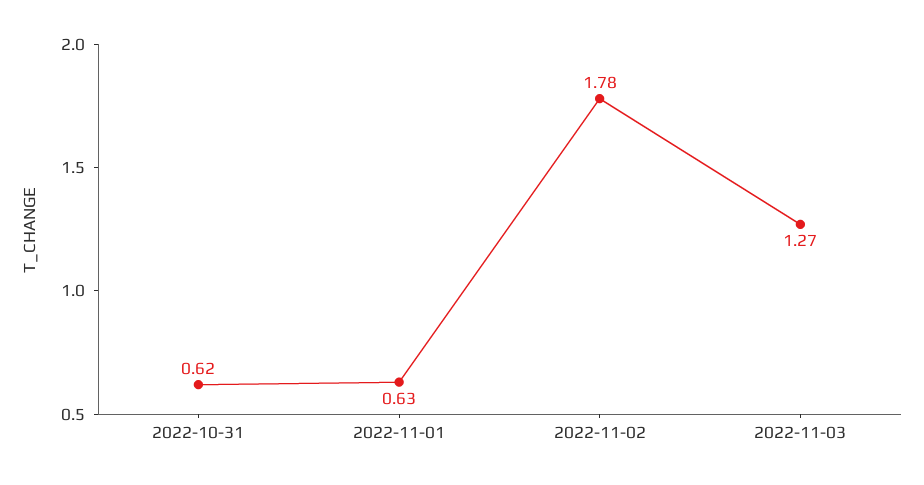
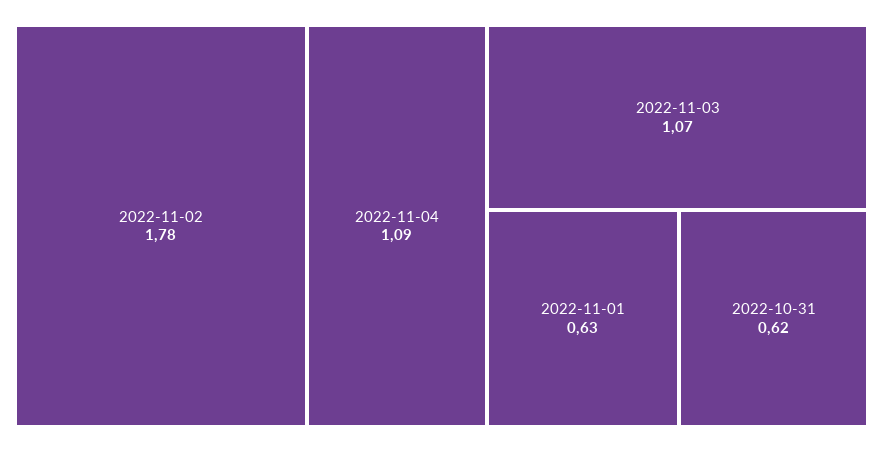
2022-11-03: 1.27 -> 1.07
2022-11-04: none -> 1.09

